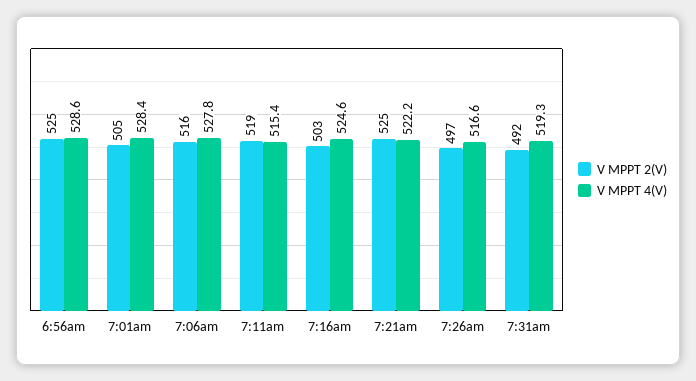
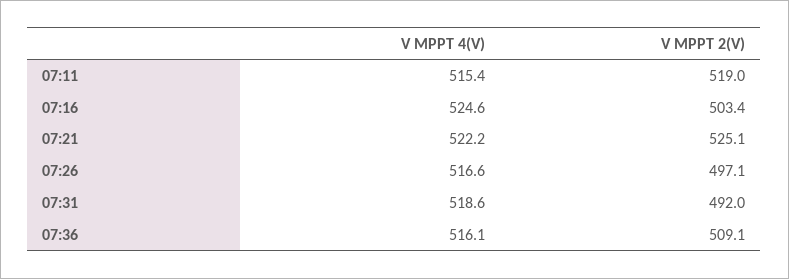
V MPPT 2(V), 6:56am: 525 -> none
V MPPT 4(V), 6:56am: 528.6 -> none
V MPPT 2(V), 7:01am: 505 -> none
V MPPT 4(V), 7:01am: 528.4 -> none
V MPPT 2(V), 7:06am: 516 -> none
V MPPT 4(V), 7:06am: 527.8 -> none
V MPPT 4(V), 7:31am: 519.3 -> 518.6
V MPPT 4(V), 07:36: none -> 516.1
V MPPT 2(V), 07:36: none -> 509.1

